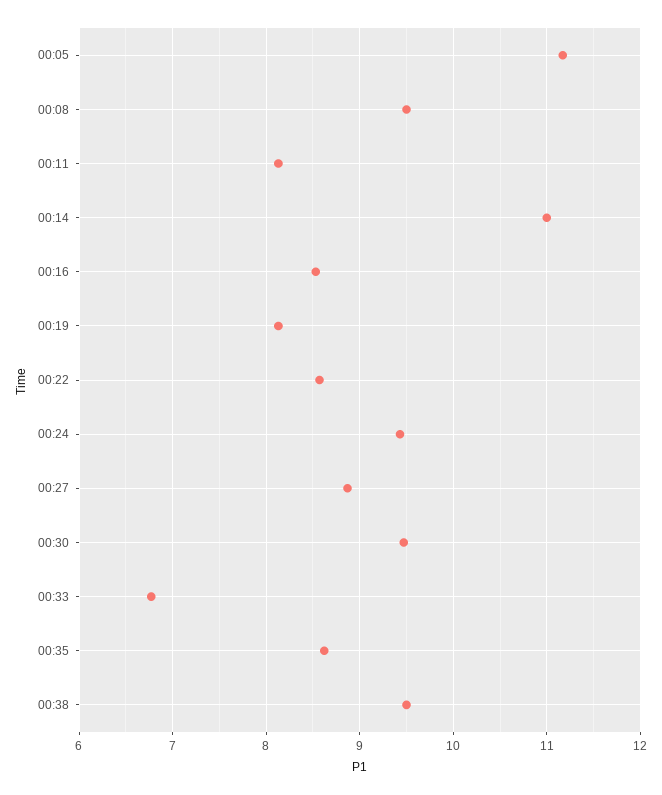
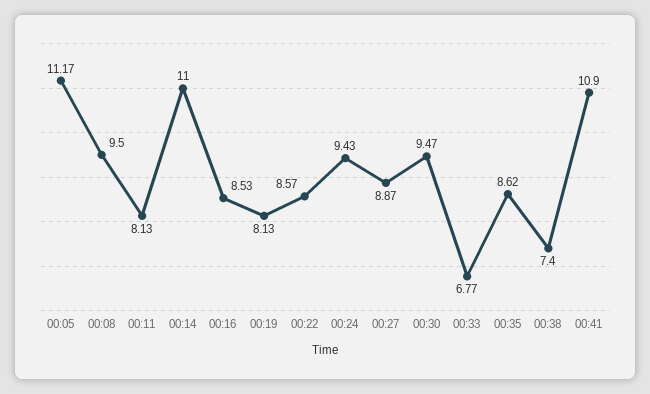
00:38: 9.5 -> 7.4
00:41: none -> 10.9

